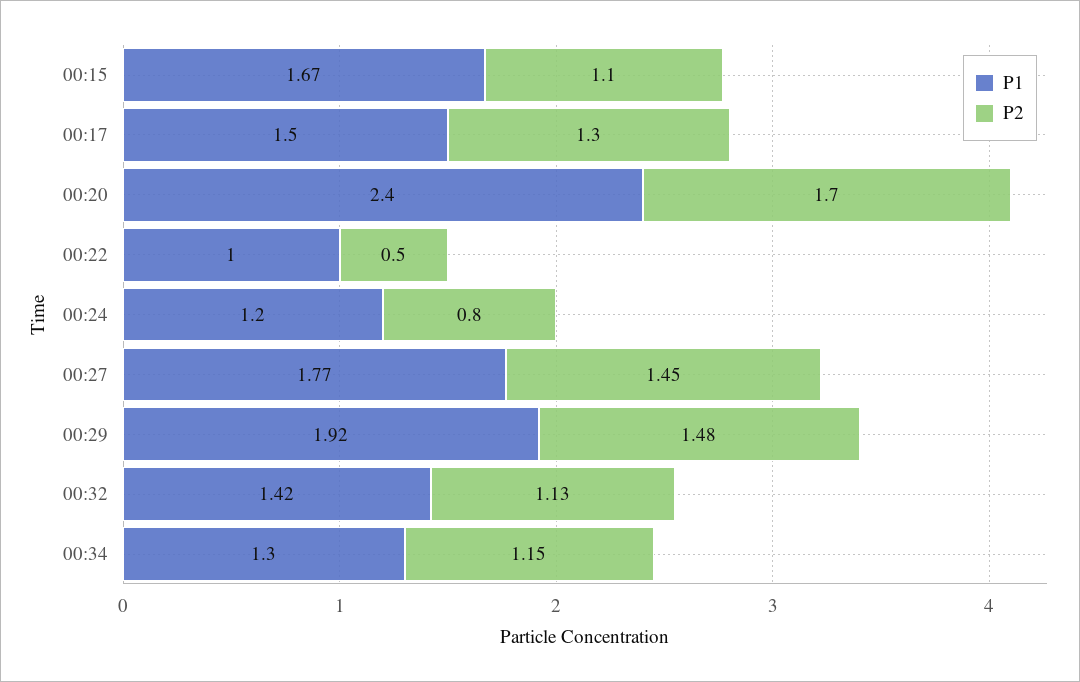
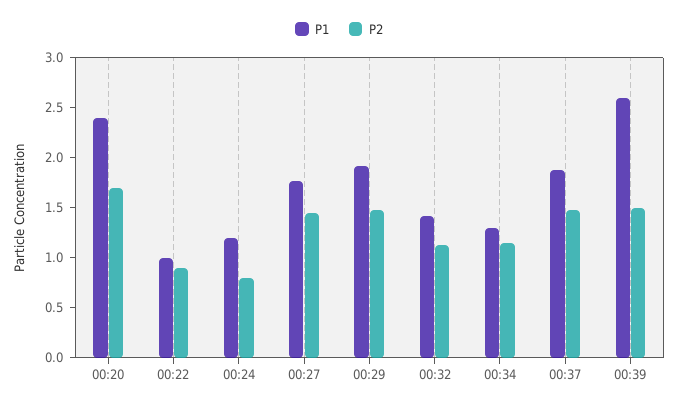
P1, 00:15: 1.67 -> none
P2, 00:15: 1.1 -> none
P1, 00:17: 1.5 -> none
P2, 00:17: 1.3 -> none
P2, 00:22: 0.5 -> 0.9
P1, 00:37: none -> 1.9
P2, 00:37: none -> 1.5
P1, 00:39: none -> 2.6
P2, 00:39: none -> 1.5

